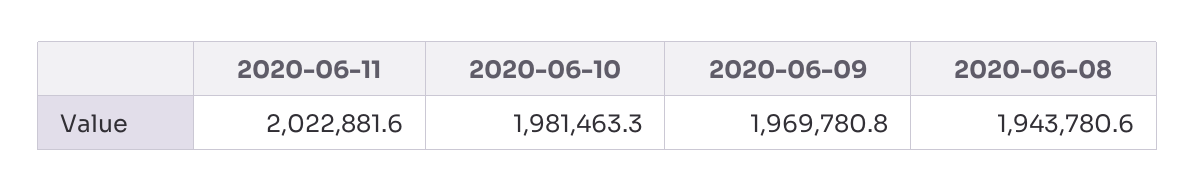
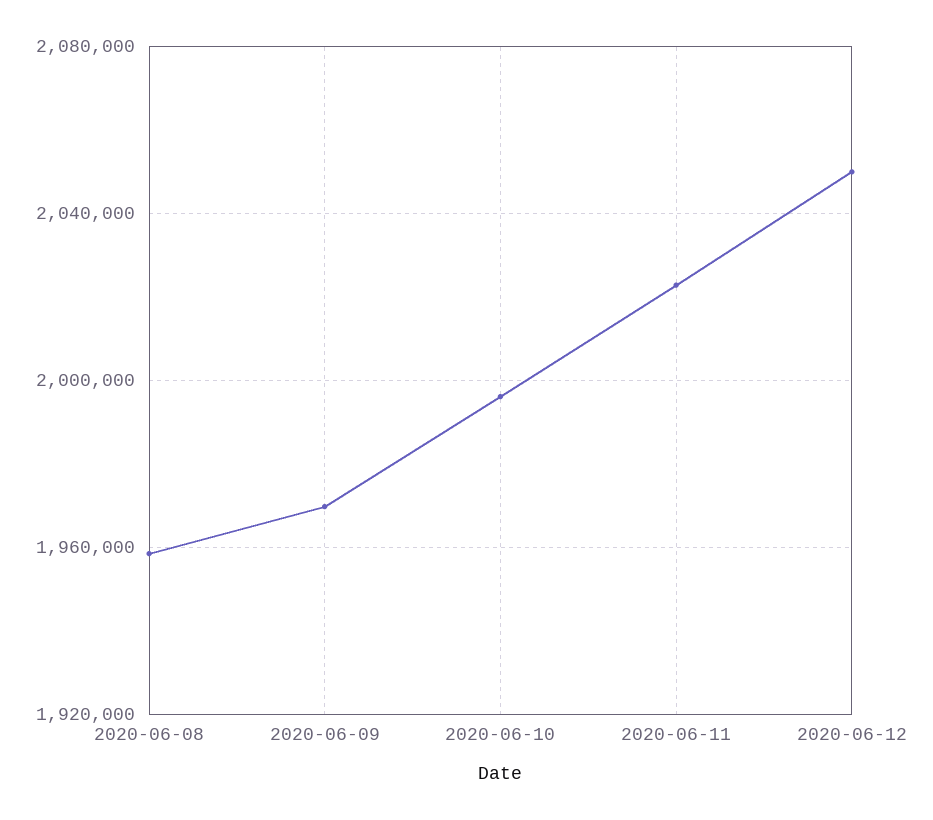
2020-06-10: 1981463.3 -> 1995000
2020-06-08: 1943780.6 -> 1960000
2020-06-12: none -> 2050000

